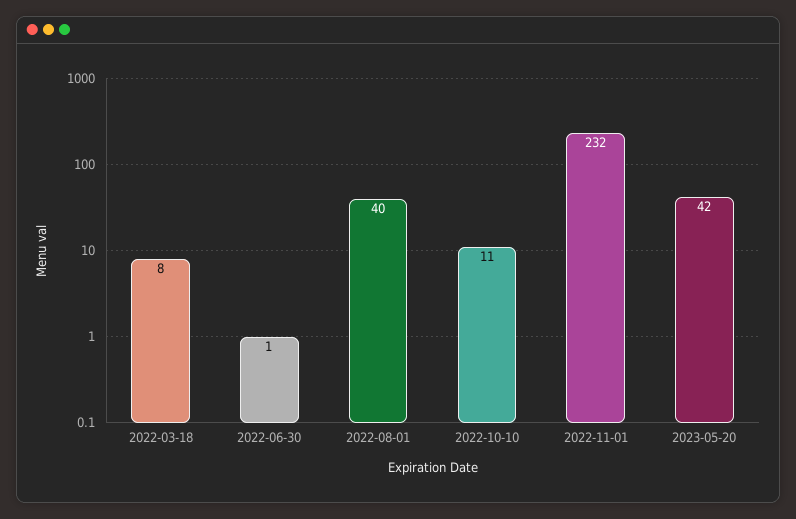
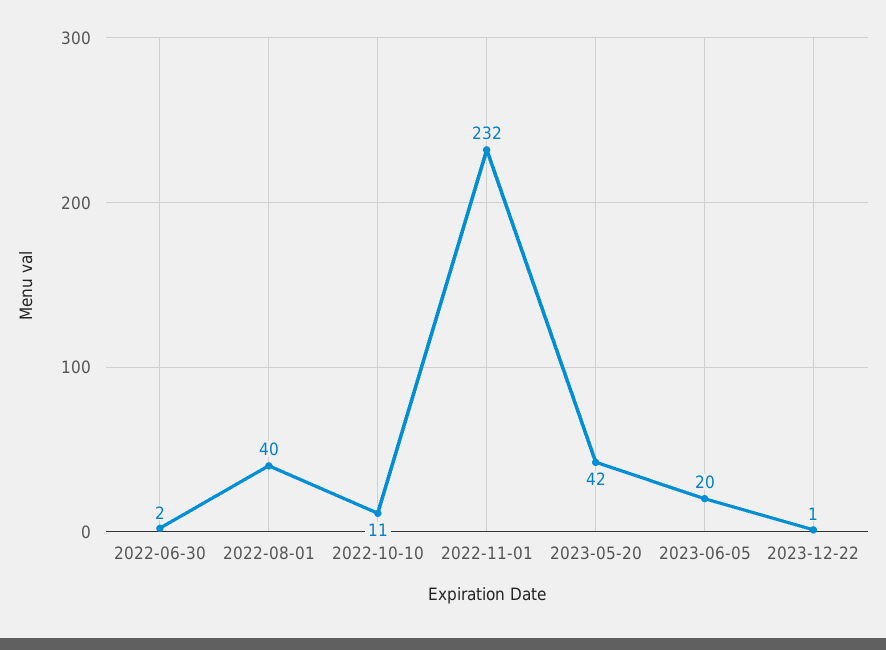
2022-03-18: 8 -> none
2022-06-30: 1 -> 2
2023-06-05: none -> 20
2023-12-22: none -> 1

